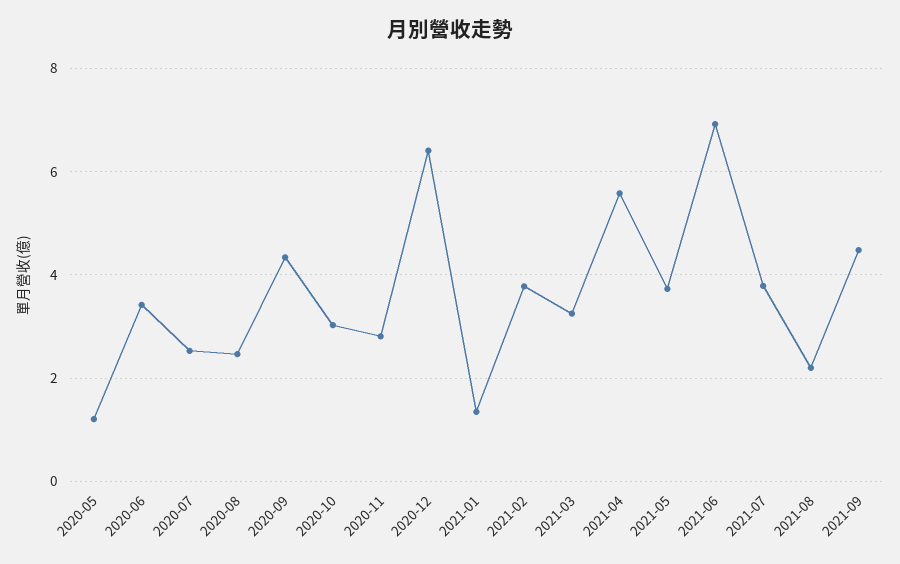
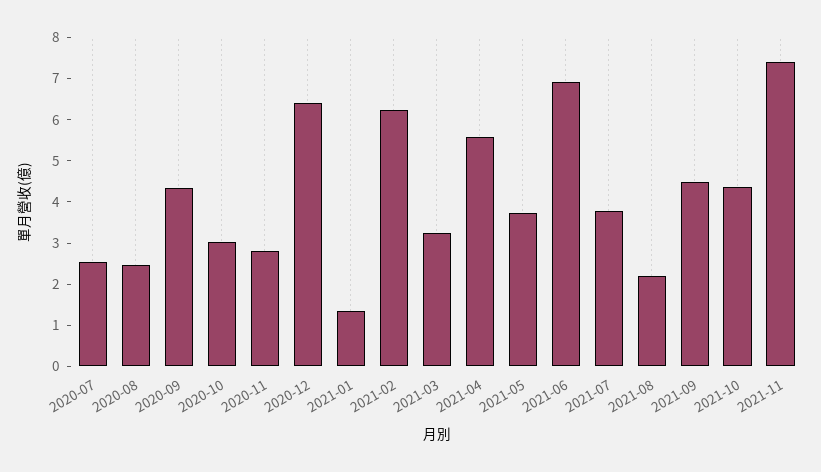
2020-05: 1.2 -> none
2020-06: 3.4 -> none
2021-02: 3.8 -> 6.2
2021-10: none -> 4.4
2021-11: none -> 7.4

